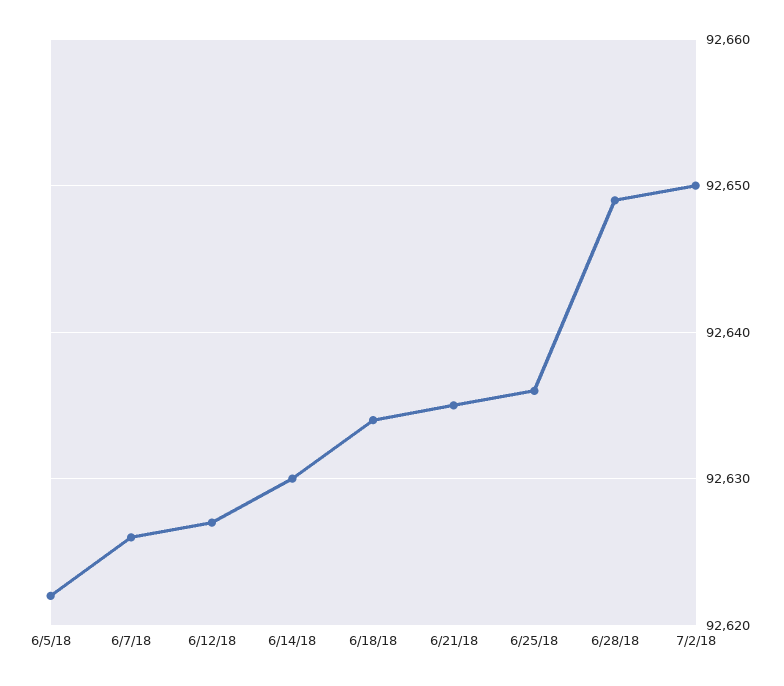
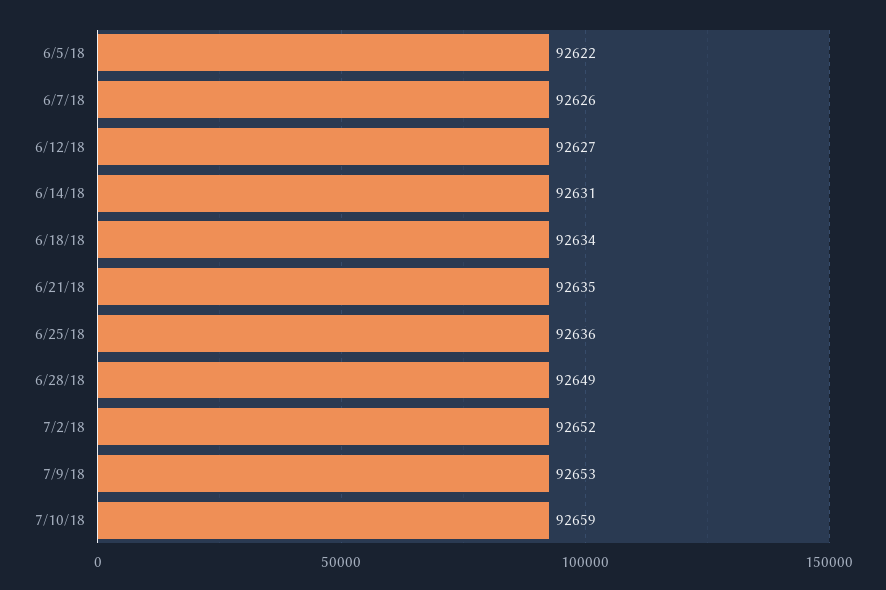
6/14/18: 92630 -> 92631
7/2/18: 92650 -> 92652
7/9/18: none -> 92653
7/10/18: none -> 92659

